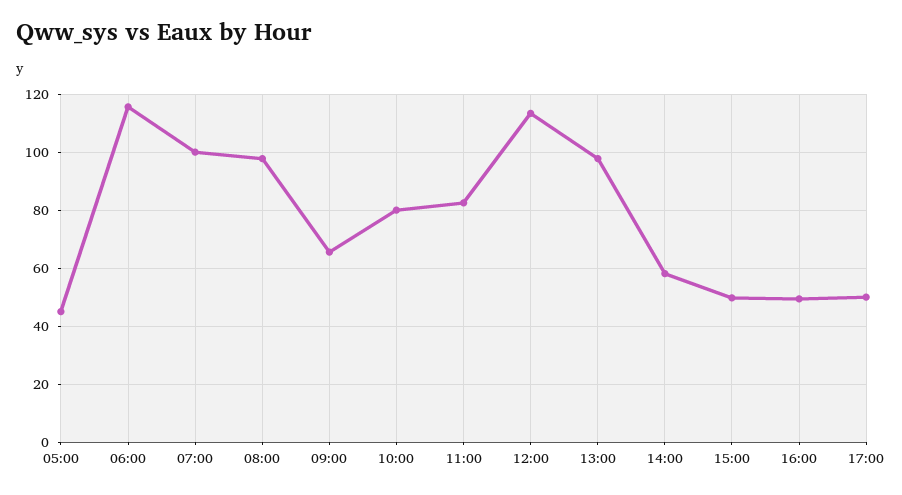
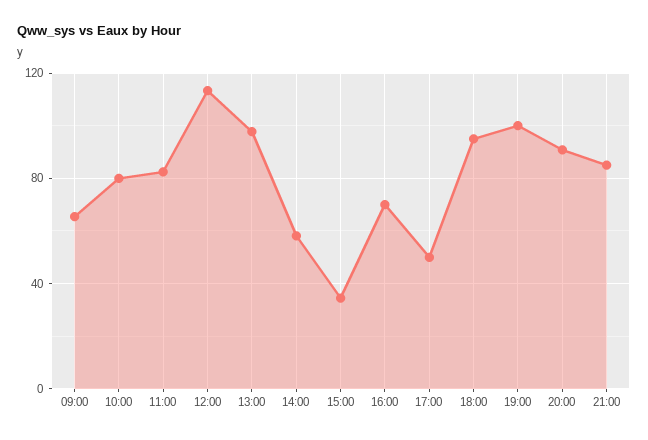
05:00: 45 -> none
06:00: 115 -> none
07:00: 100 -> none
08:00: 97.5 -> none
15:00: 50 -> 35
16:00: 50 -> 70
18:00: none -> 95
19:00: none -> 100
20:00: none -> 90
21:00: none -> 85

